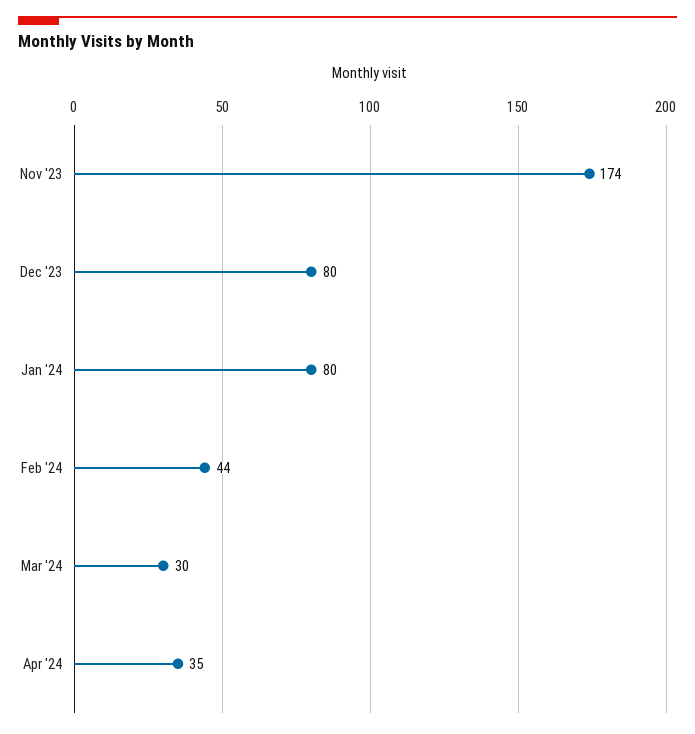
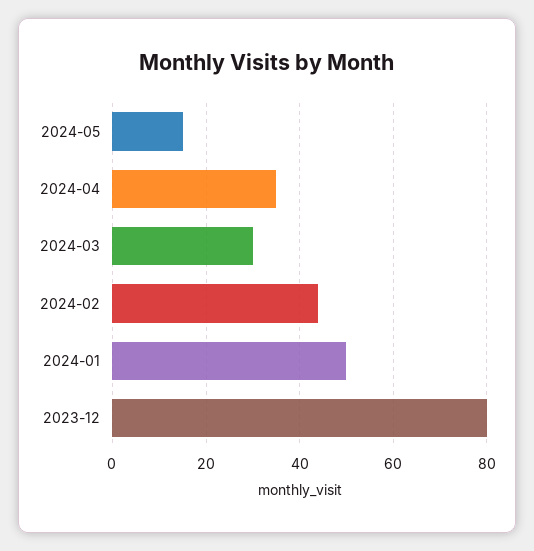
Nov '23: 174 -> none
Jan '24: 80 -> 50
2024-05: none -> 15

